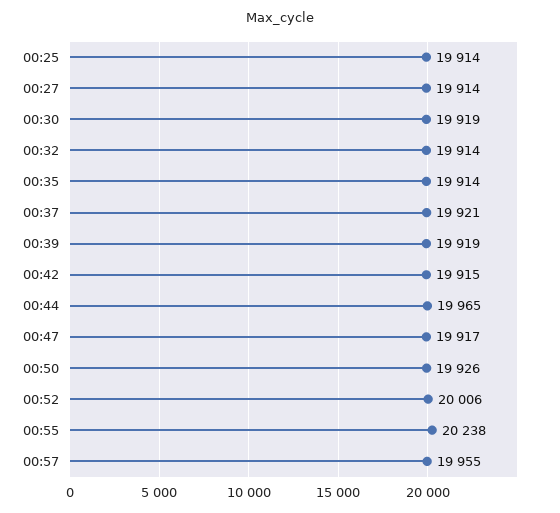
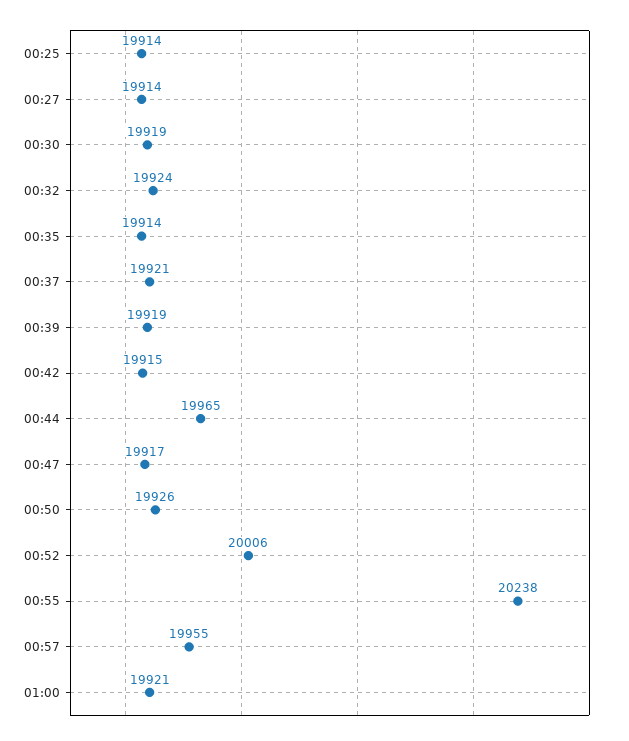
00:32: 19914 -> 19924
01:00: none -> 19921

